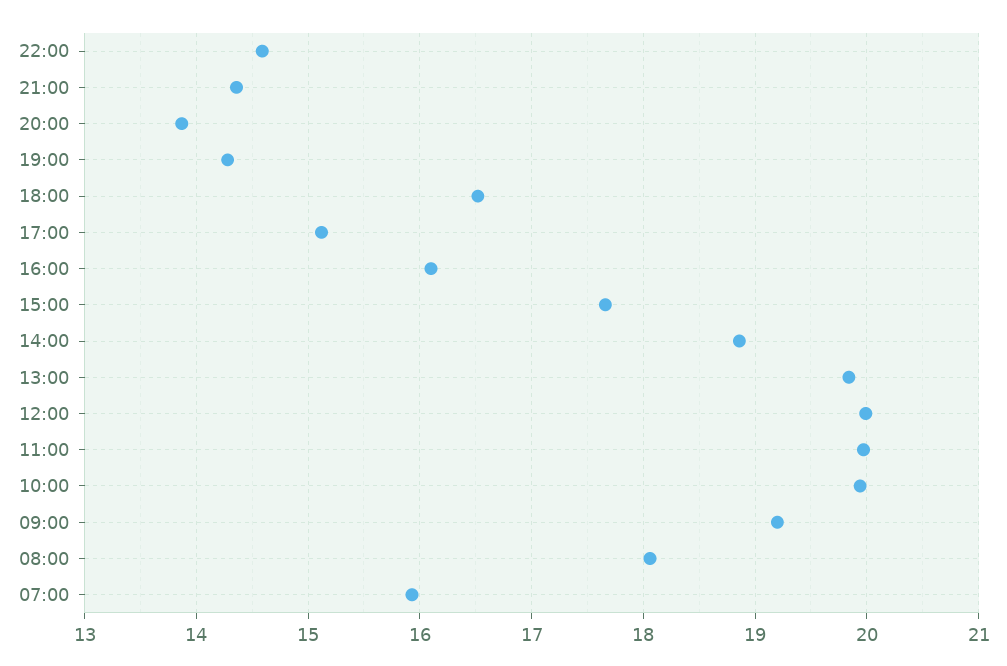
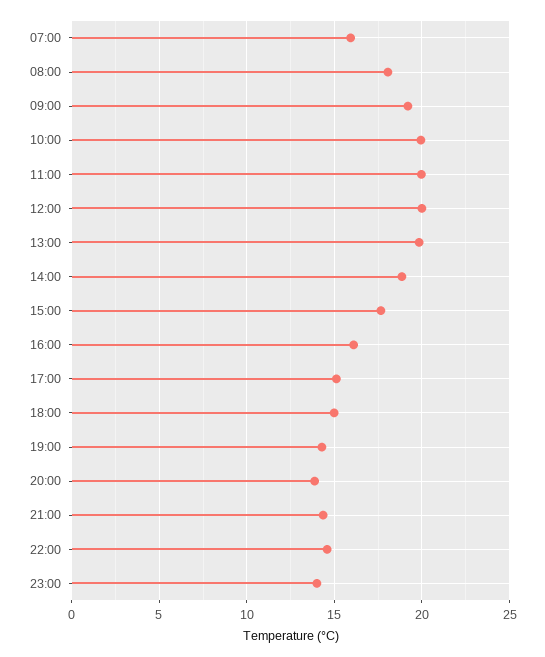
18:00: 16.5 -> 15
23:00: none -> 14

